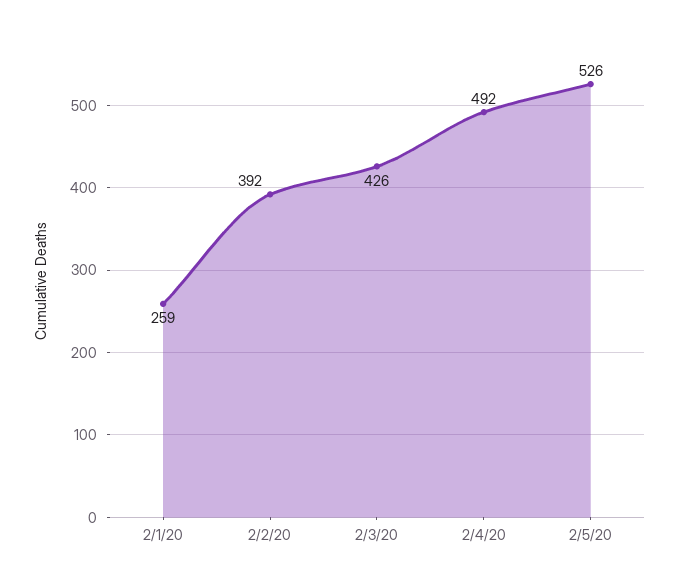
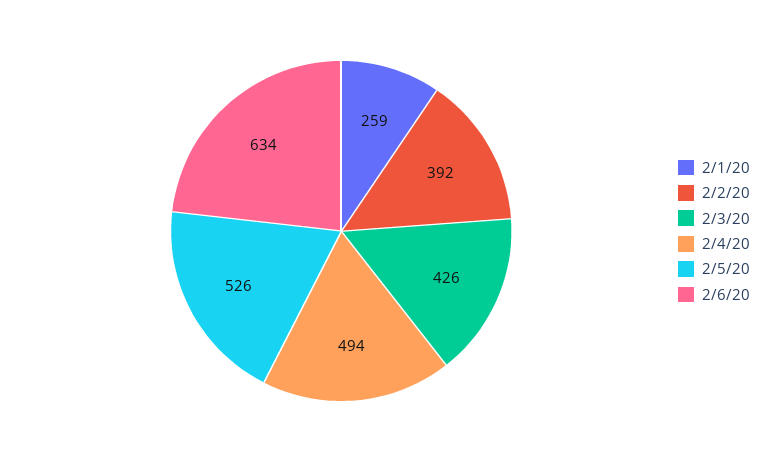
2/4/20: 492 -> 494
2/6/20: none -> 634

